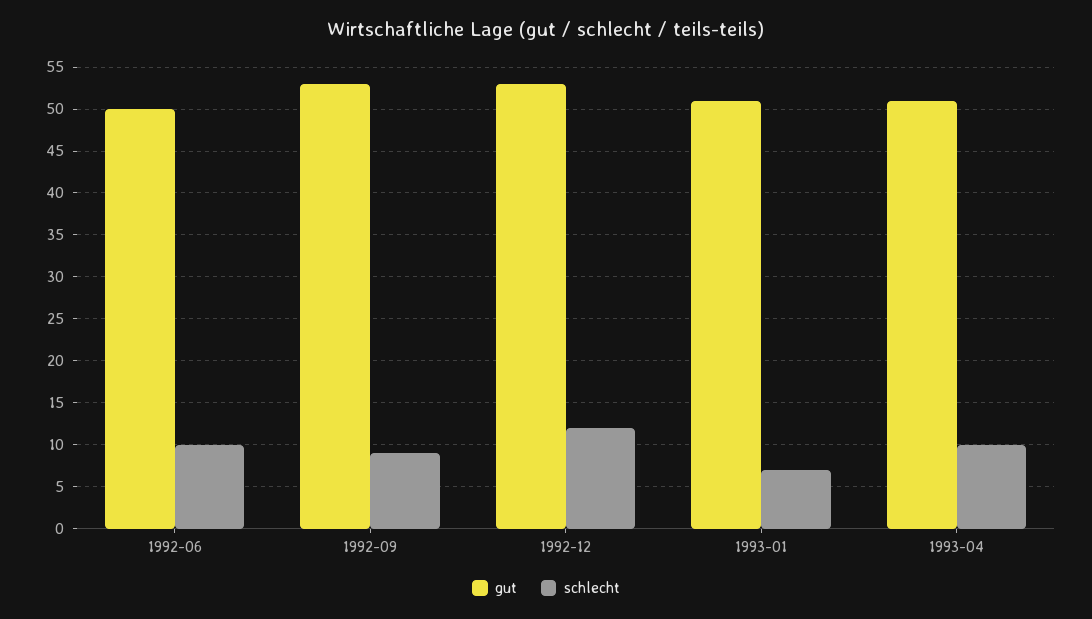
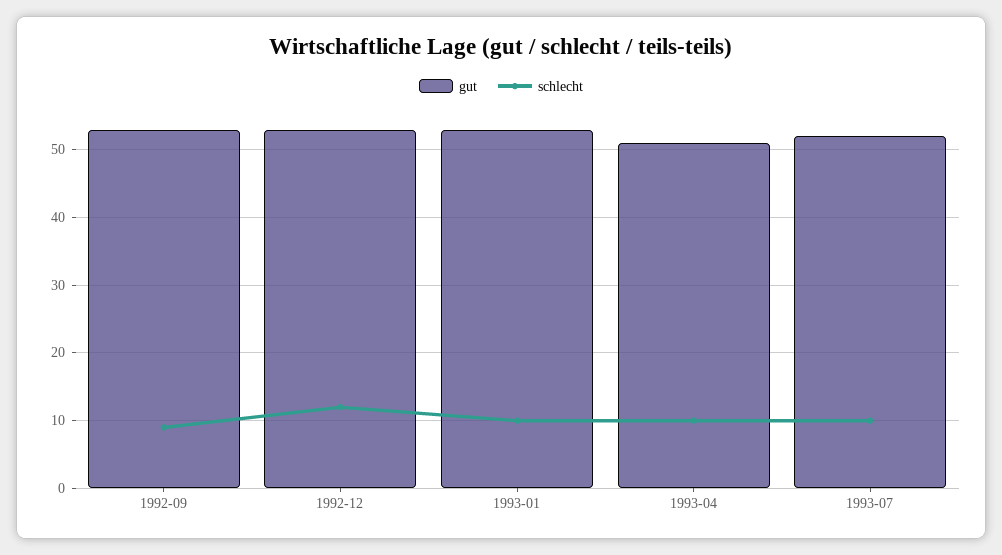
gut, 1992-06: 50 -> none
schlecht, 1992-06: 10 -> none
gut, 1993-01: 51 -> 53
schlecht, 1993-01: 7 -> 10
gut, 1993-07: none -> 52
schlecht, 1993-07: none -> 10

